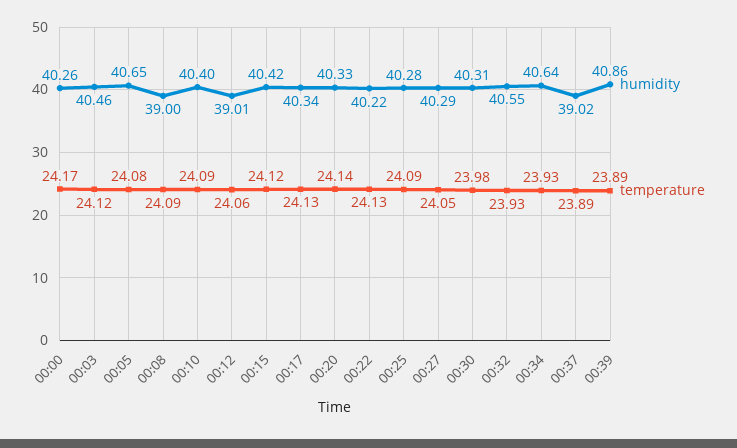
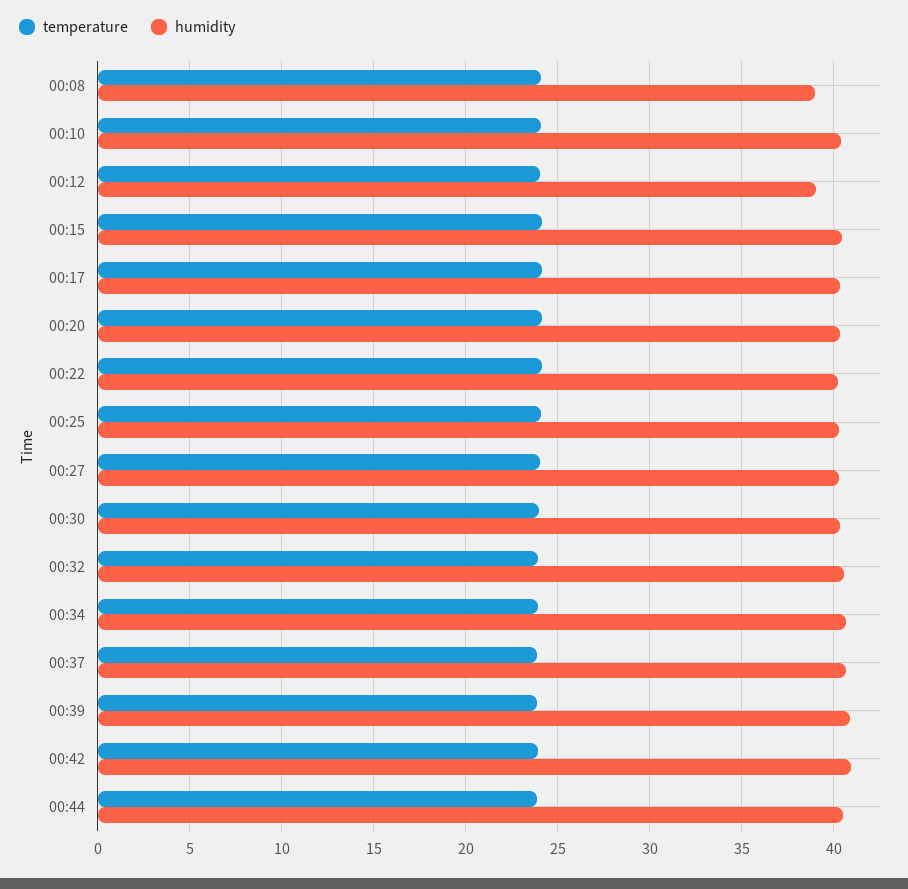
humidity, 00:00: 40.26 -> none
temperature, 00:00: 24.17 -> none
humidity, 00:03: 40.46 -> none
temperature, 00:03: 24.12 -> none
humidity, 00:05: 40.65 -> none
temperature, 00:05: 24.08 -> none
humidity, 00:37: 39.02 -> 40.5
temperature, 00:42: none -> 24
humidity, 00:42: none -> 41
temperature, 00:44: none -> 24
humidity, 00:44: none -> 40.5

